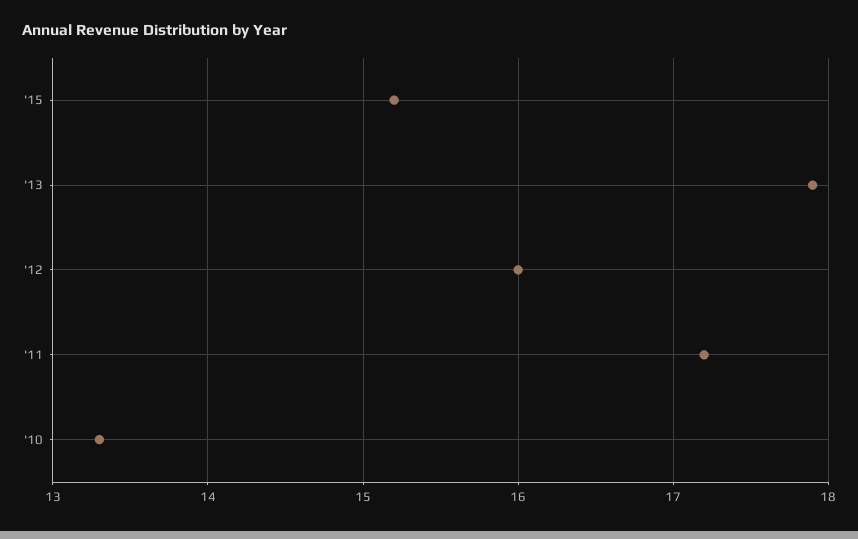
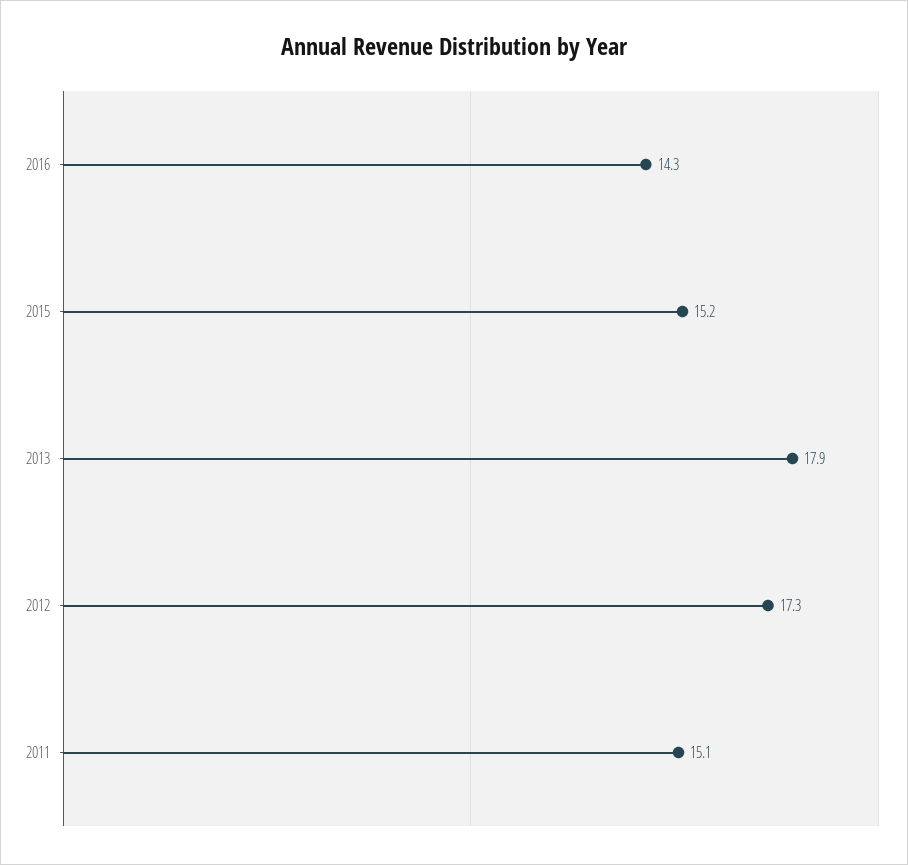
'12: 16 -> 17.3
'11: 17.2 -> 15.1
'10: 13.3 -> none
2016: none -> 14.3

